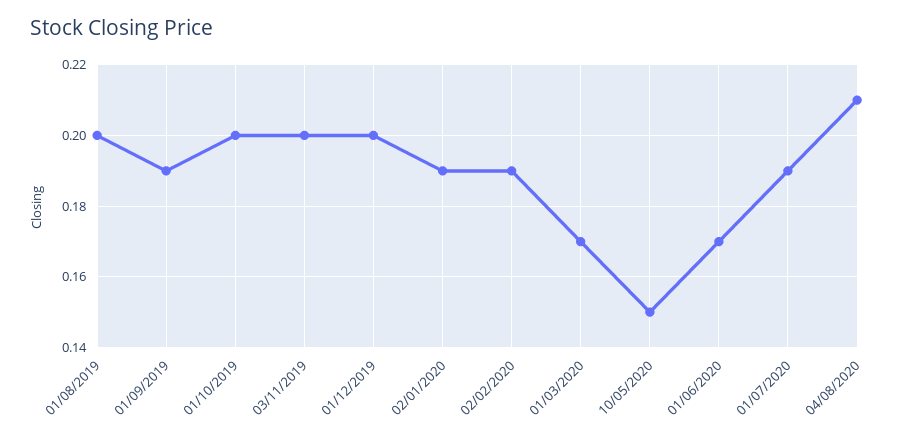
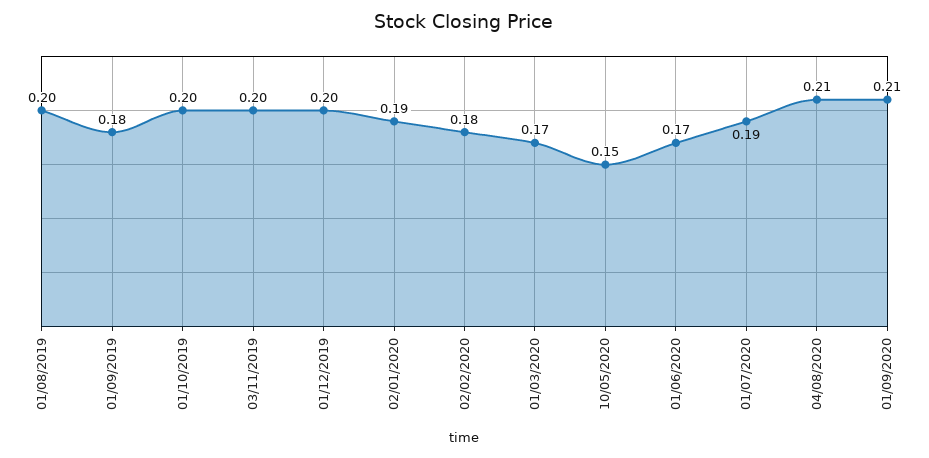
01/09/2019: 0.19 -> 0.18
02/02/2020: 0.19 -> 0.18
01/09/2020: none -> 0.21

